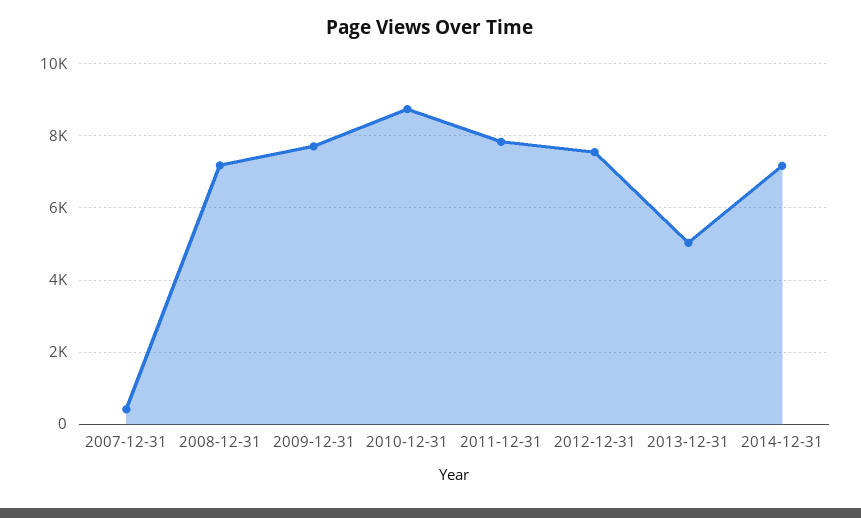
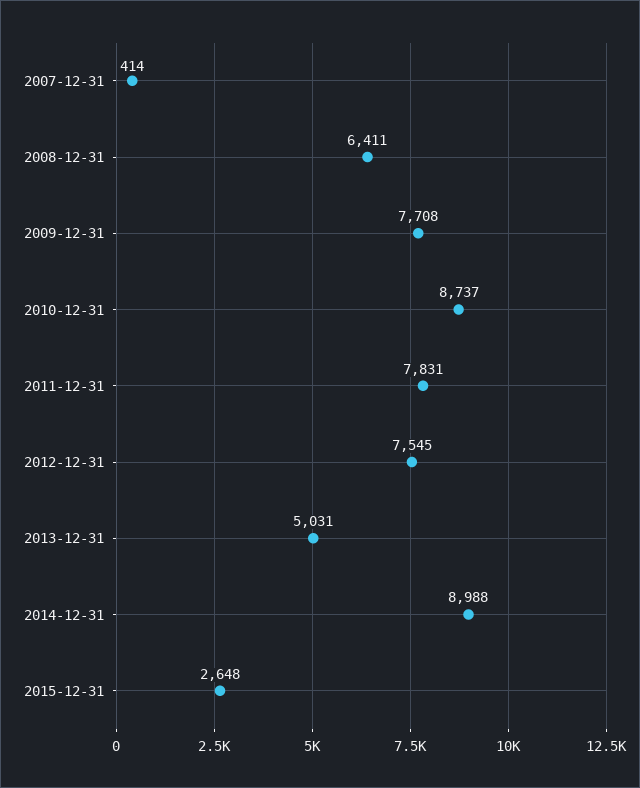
2008-12-31: 7200 -> 6411
2014-12-31: 7200 -> 8988
2015-12-31: none -> 2648

